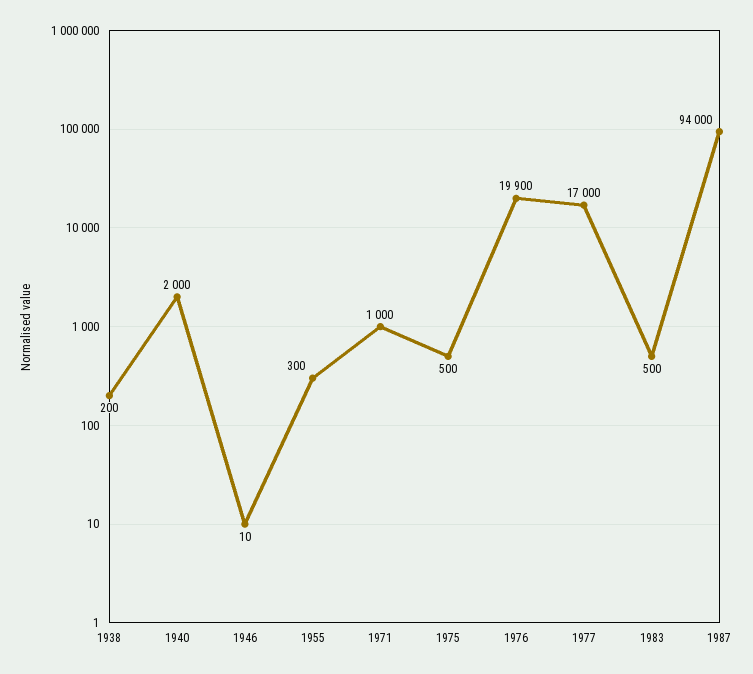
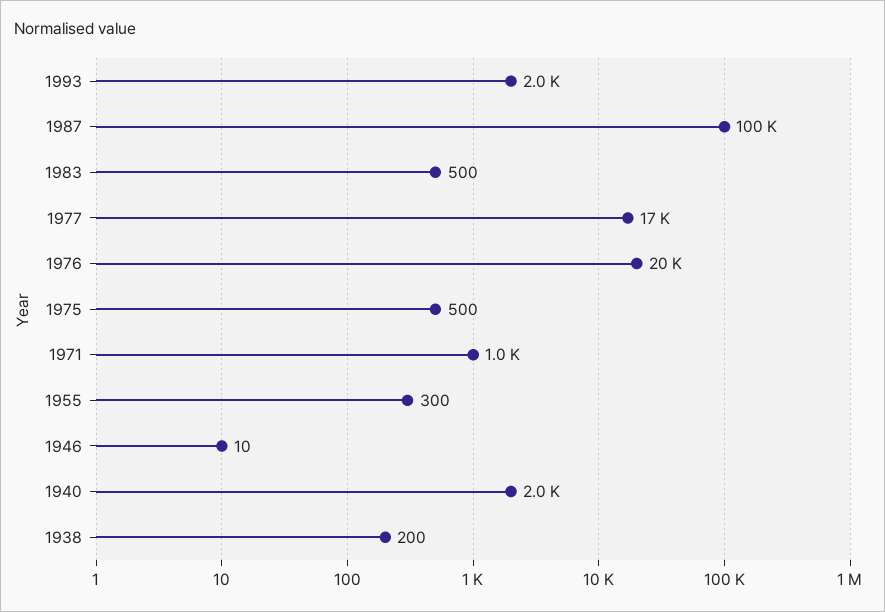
1987: 94000 -> 100000
1993: none -> 2000

